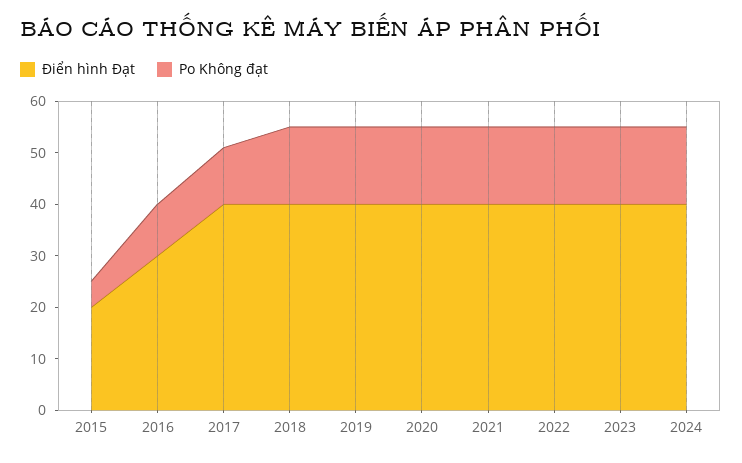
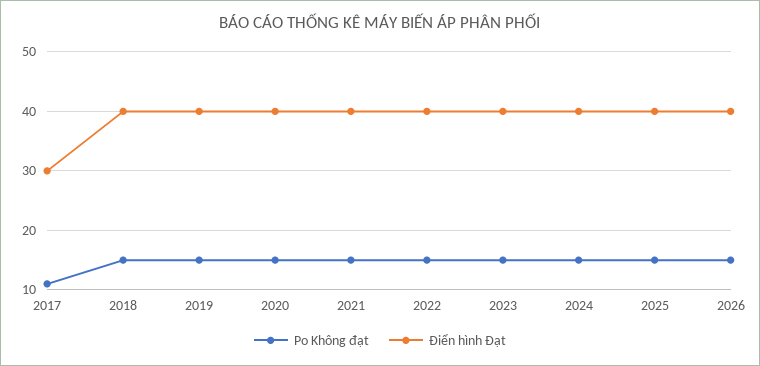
Điển hình Đạt, 2015: 20 -> none
Po Không đạt, 2015: 5 -> none
Điển hình Đạt, 2016: 30 -> none
Po Không đạt, 2016: 10 -> none
Điển hình Đạt, 2017: 40 -> 30
Po Không đạt, 2025: none -> 15
Điển hình Đạt, 2025: none -> 40
Po Không đạt, 2026: none -> 15
Điển hình Đạt, 2026: none -> 40

